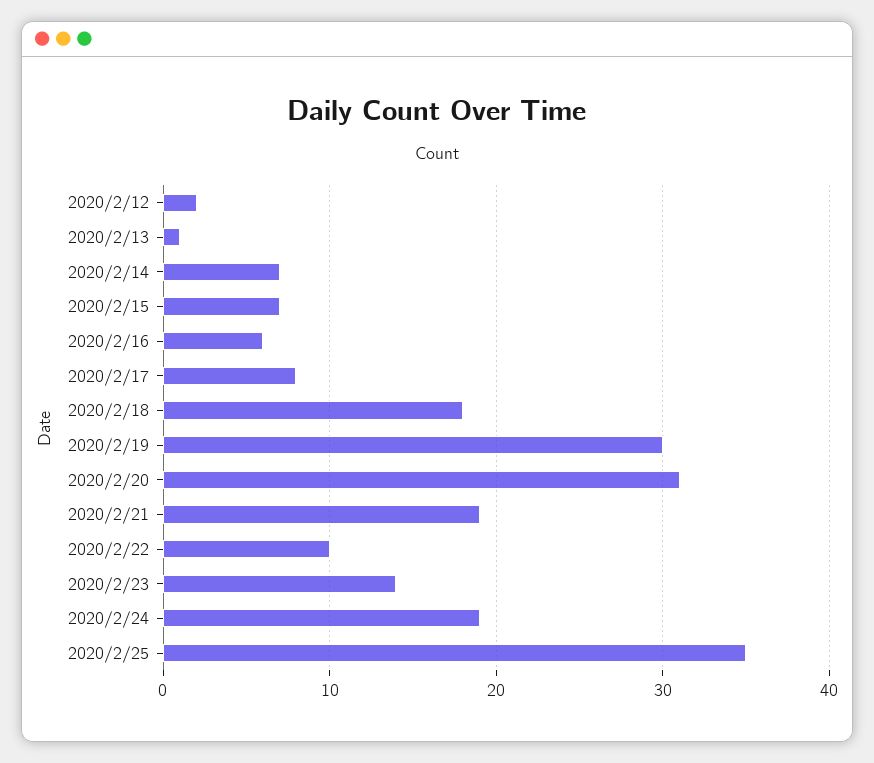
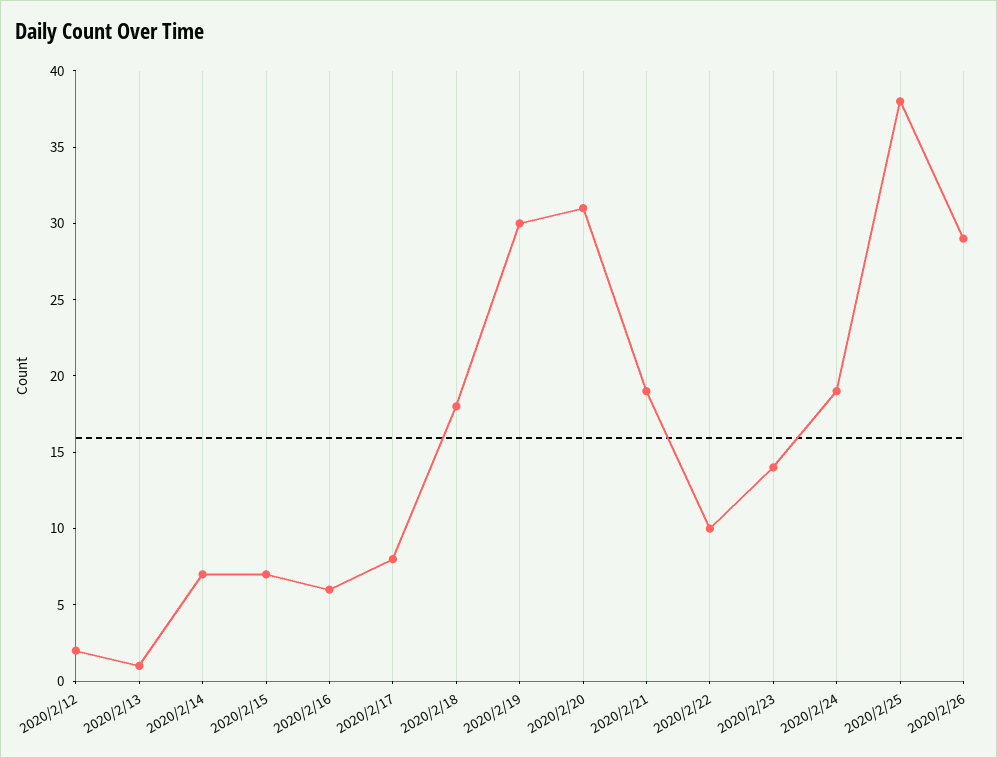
2020/2/25: 35 -> 38
2020/2/26: none -> 29

